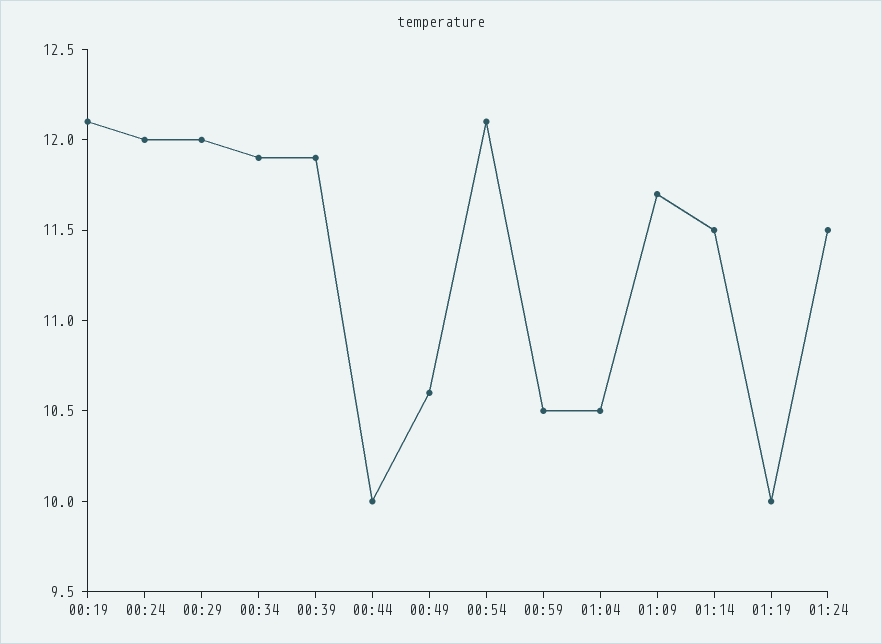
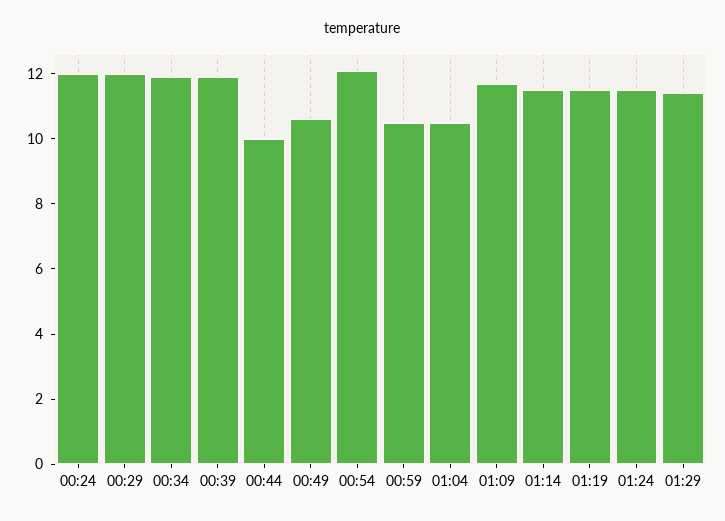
00:19: 12.1 -> none
01:19: 10 -> 11.5
01:29: none -> 11.5

